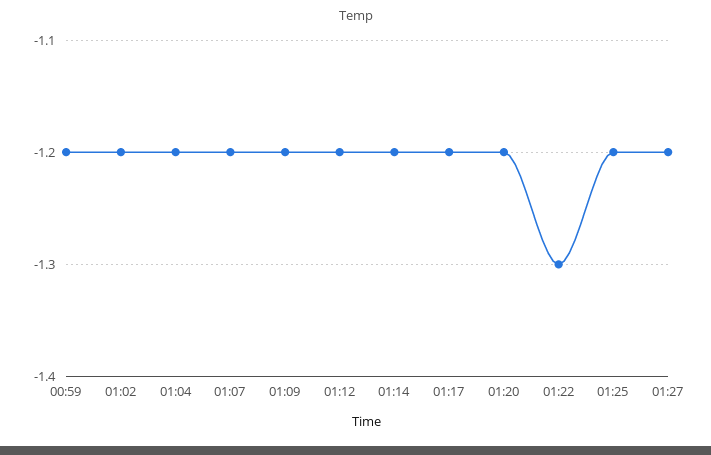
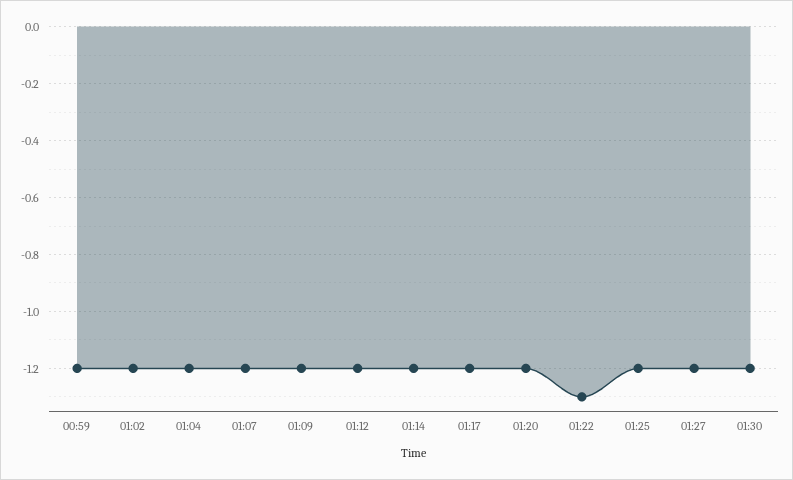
01:30: none -> -1.2

